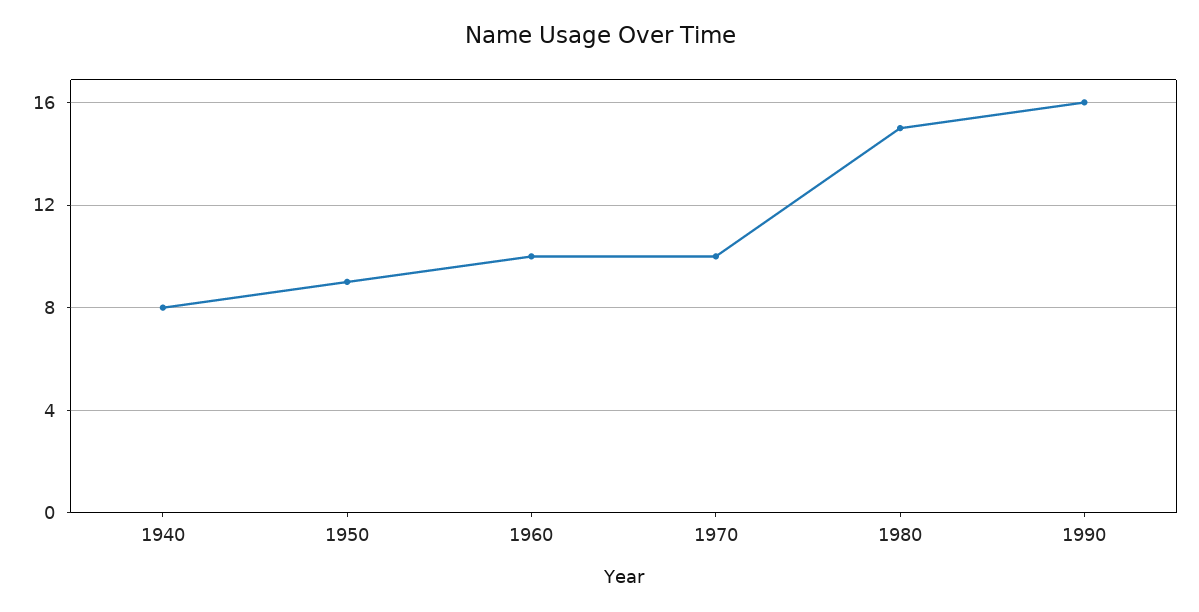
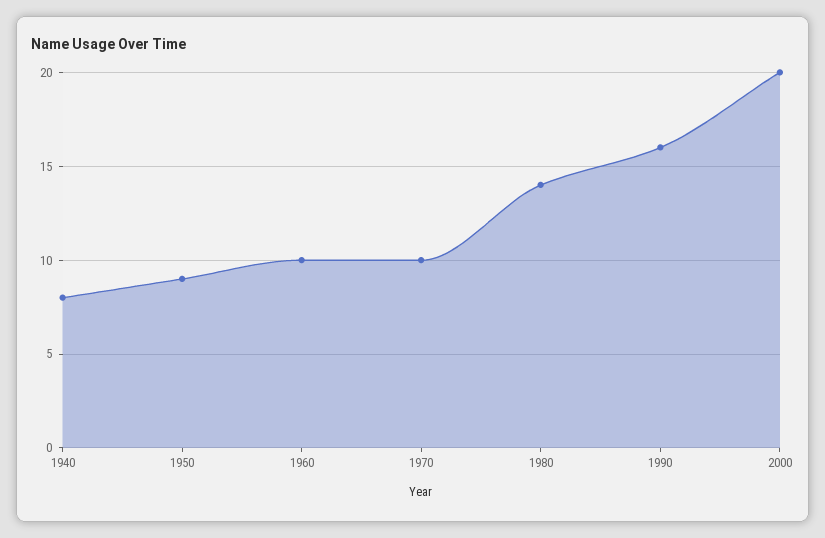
1980: 15 -> 14
2000: none -> 20

